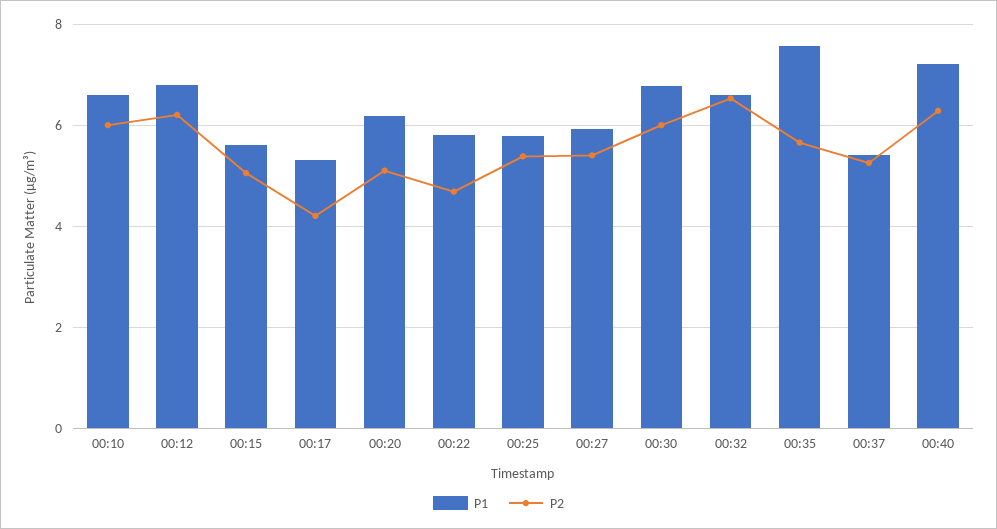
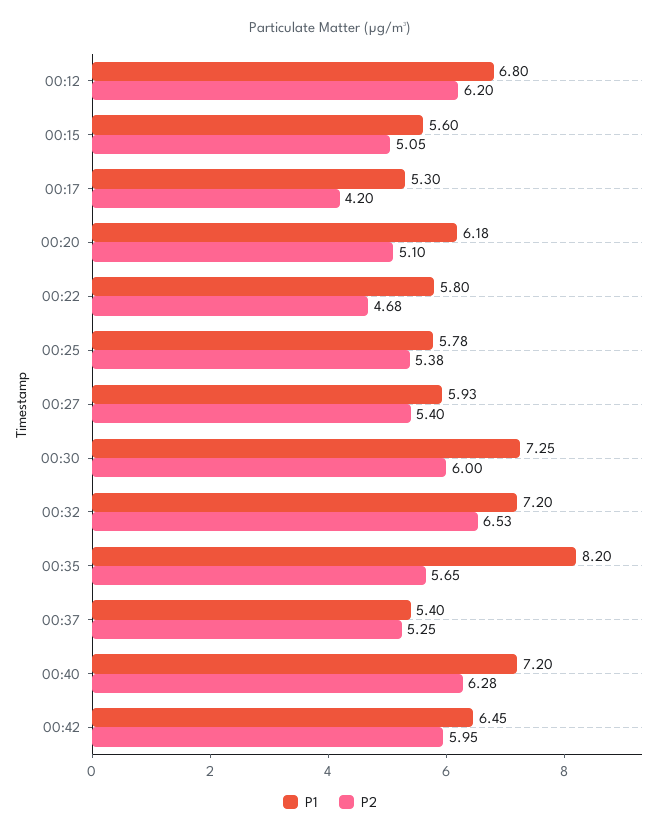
P1, 00:10: 6.6 -> none
P2, 00:10: 6 -> none
P1, 00:30: 6.8 -> 7.25
P1, 00:32: 6.6 -> 7.2
P1, 00:35: 7.6 -> 8.2
P1, 00:42: none -> 6.45
P2, 00:42: none -> 5.95

